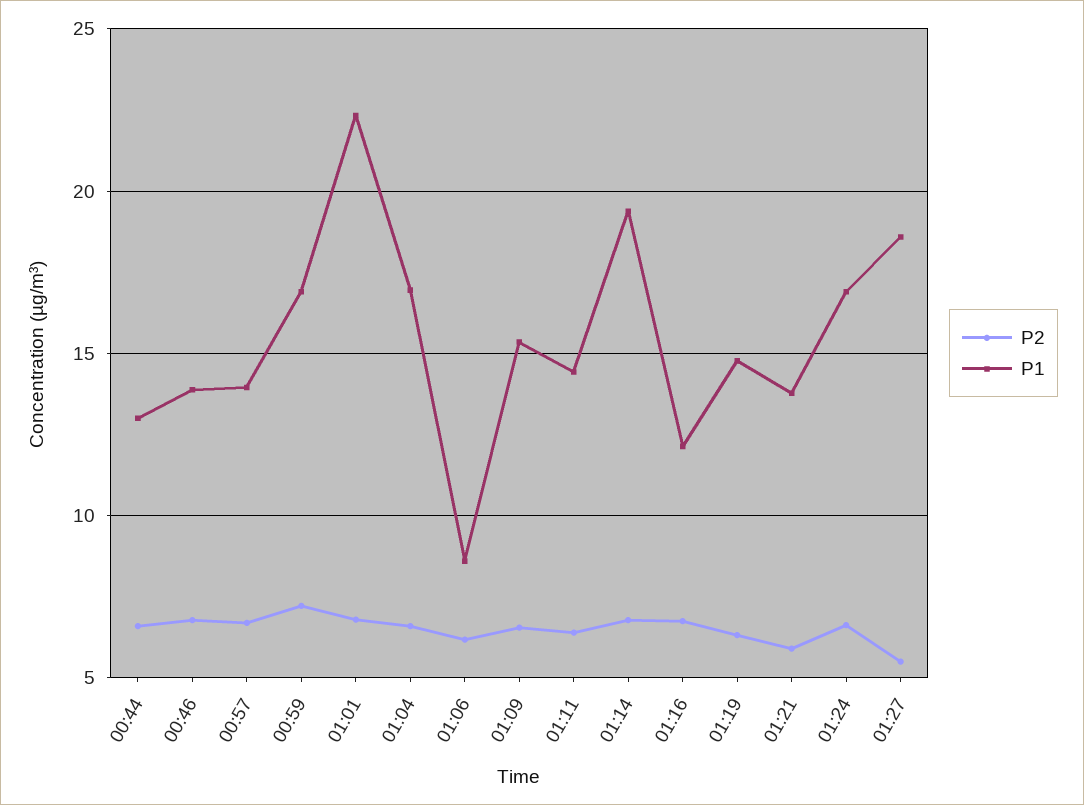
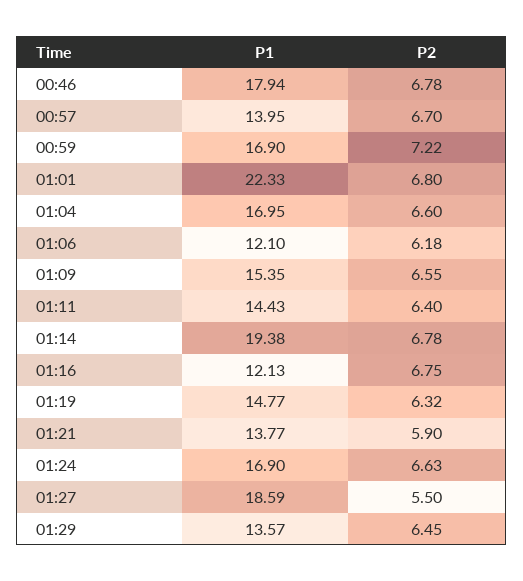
P2, 00:44: 6.5 -> none
P1, 00:44: 13 -> none
P1, 00:46: 14 -> 17.94
P1, 01:06: 8.5 -> 12.1
P1, 01:29: none -> 13.57
P2, 01:29: none -> 6.45

